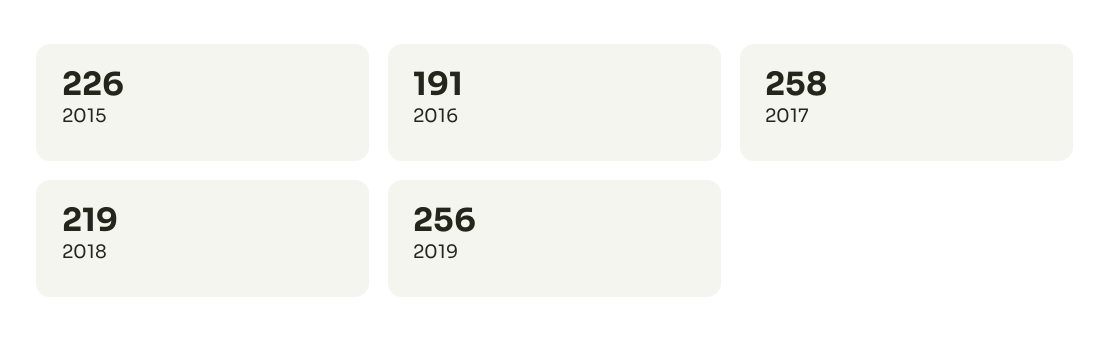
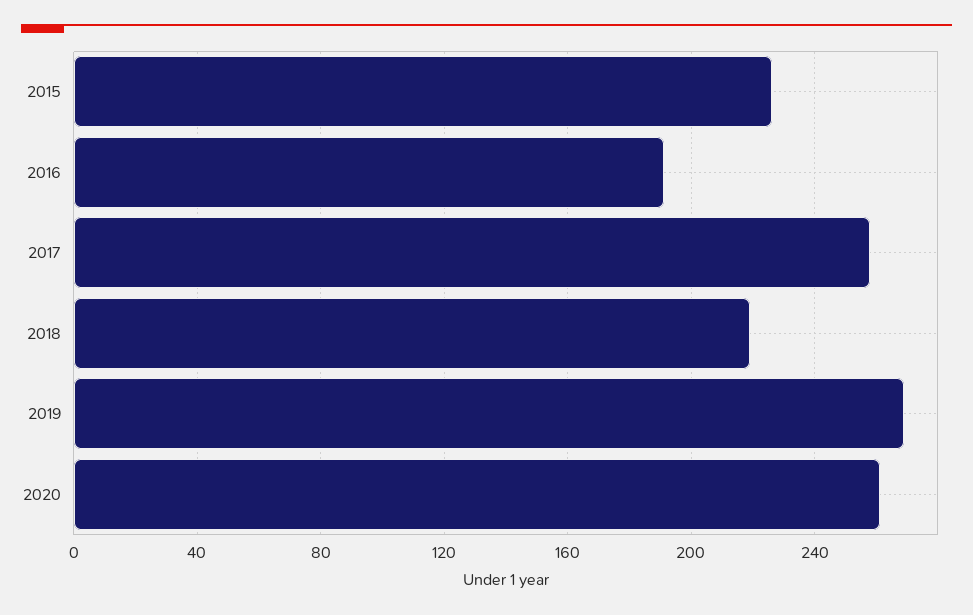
2019: 256 -> 270
2020: none -> 260

